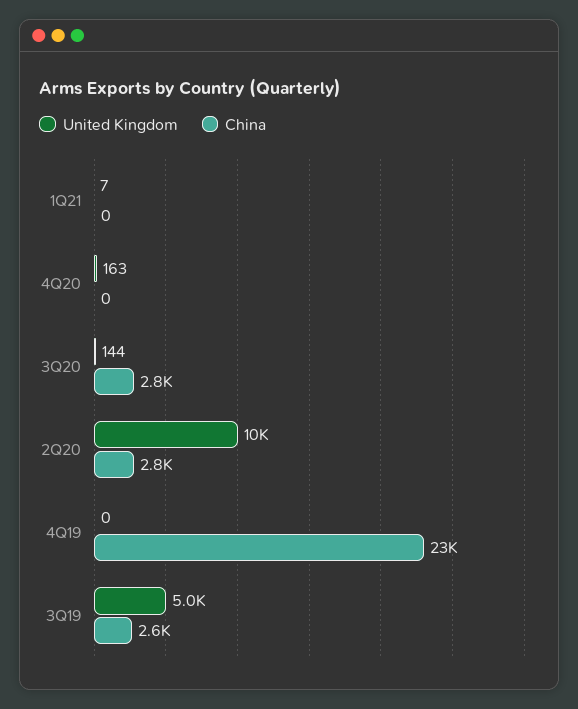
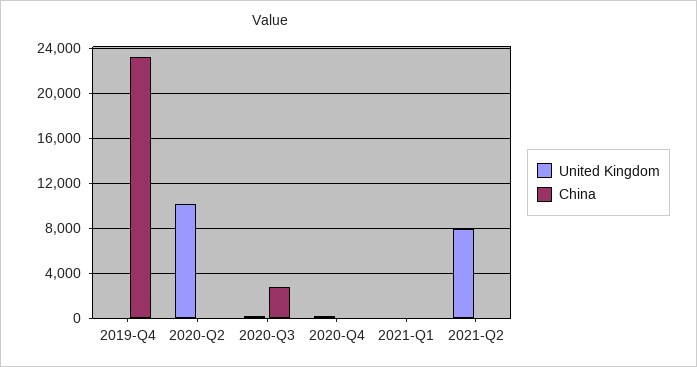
China, 2Q20: 2800 -> 0
United Kingdom, 3Q19: 5000 -> none
China, 3Q19: 2600 -> none
United Kingdom, 2021-Q2: none -> 8000
China, 2021-Q2: none -> 0

